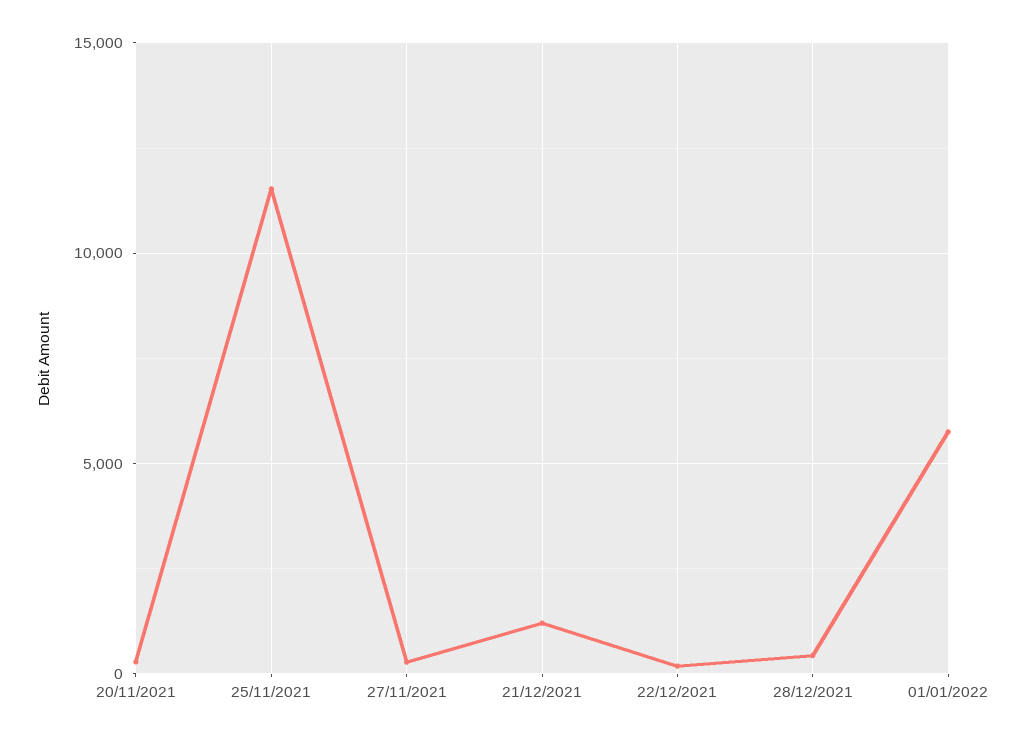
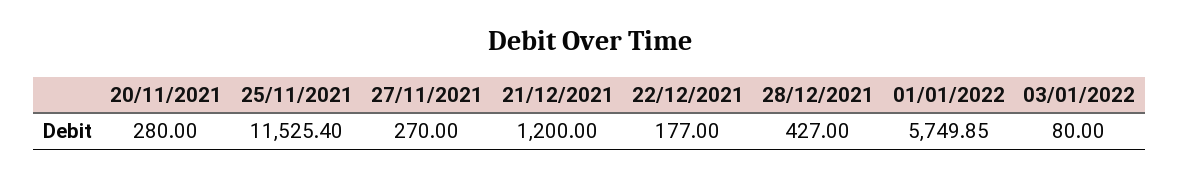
03/01/2022: none -> 80

